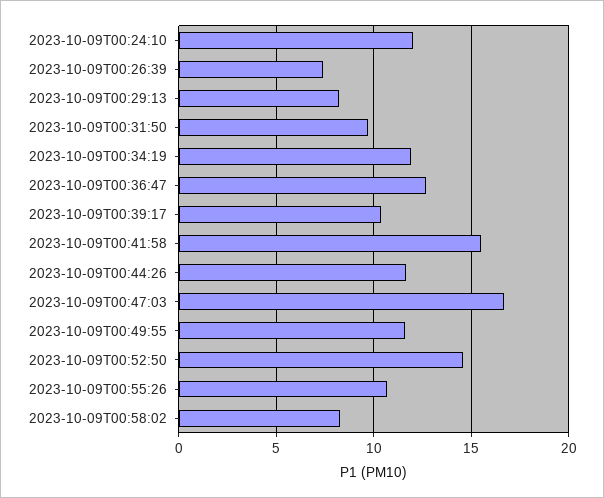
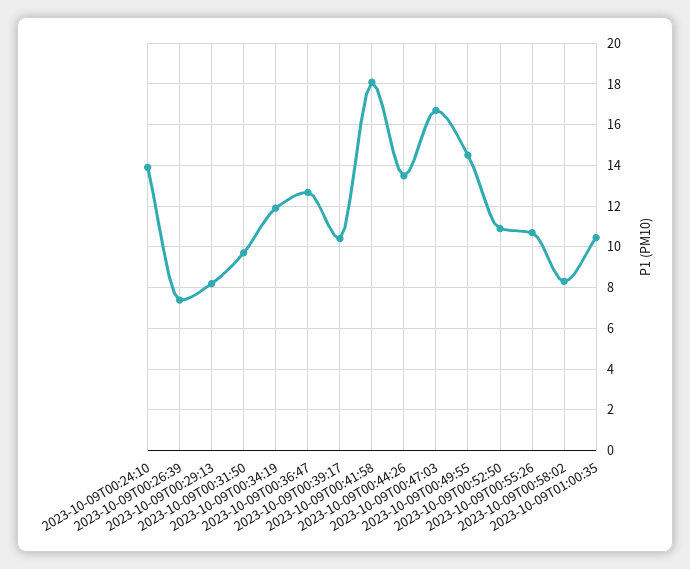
2023-10-09T00:24:10: 12 -> 14
2023-10-09T00:41:58: 15.5 -> 18
2023-10-09T00:44:26: 11.5 -> 13.5
2023-10-09T00:49:55: 11.5 -> 14.5
2023-10-09T00:52:50: 14.5 -> 11
2023-10-09T01:00:35: none -> 10.5

